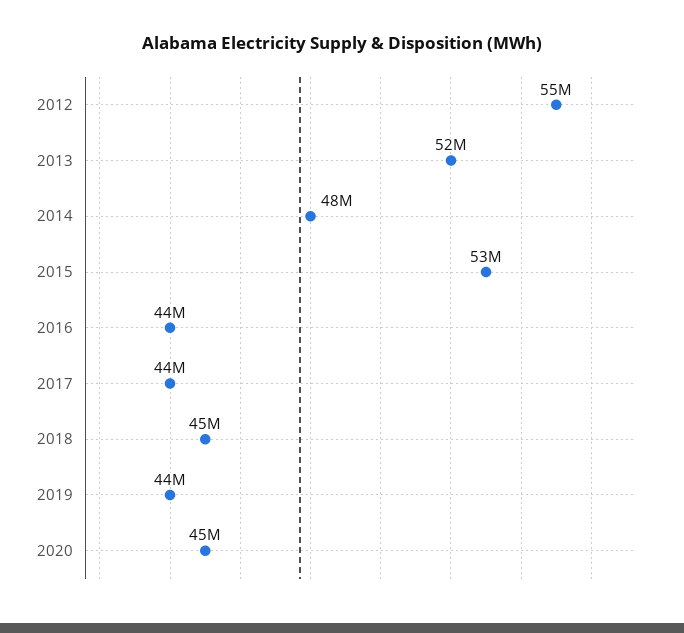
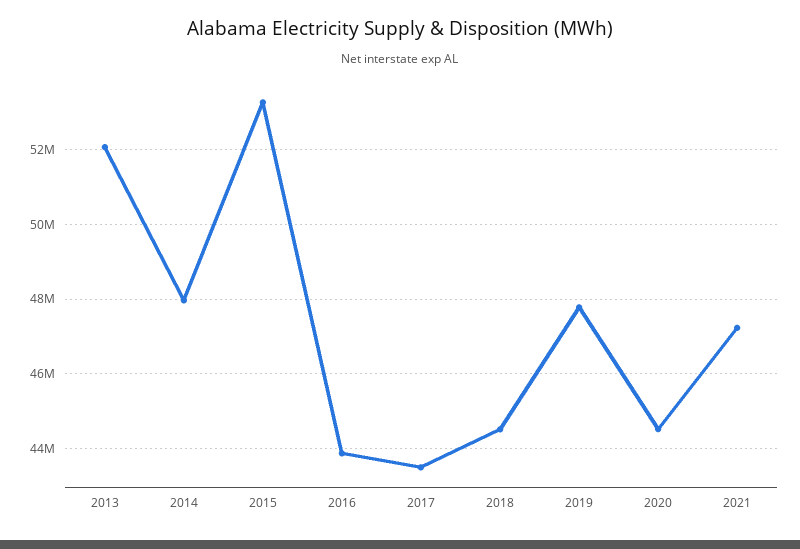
2012: 55000000 -> none
2019: 44000000 -> 47800000
2021: none -> 47200000

